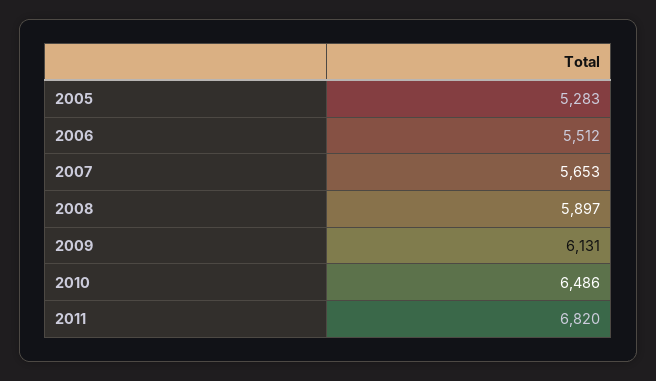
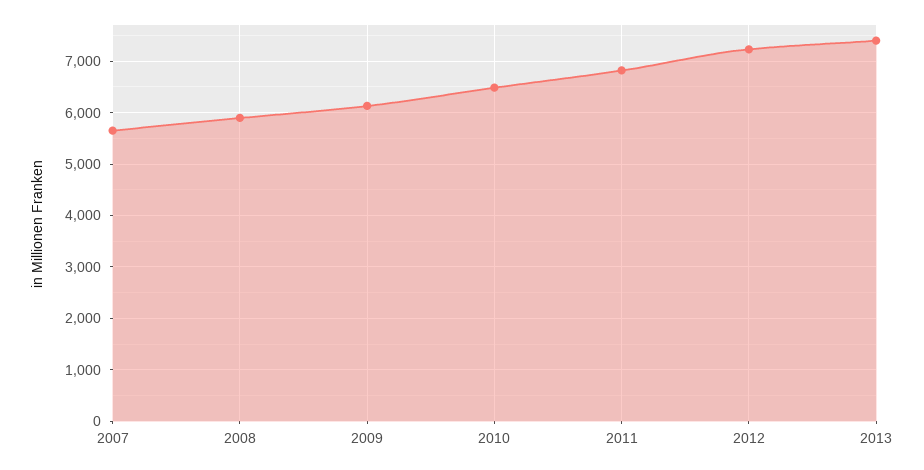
2005: 5283 -> none
2006: 5512 -> none
2012: none -> 7200
2013: none -> 7400

